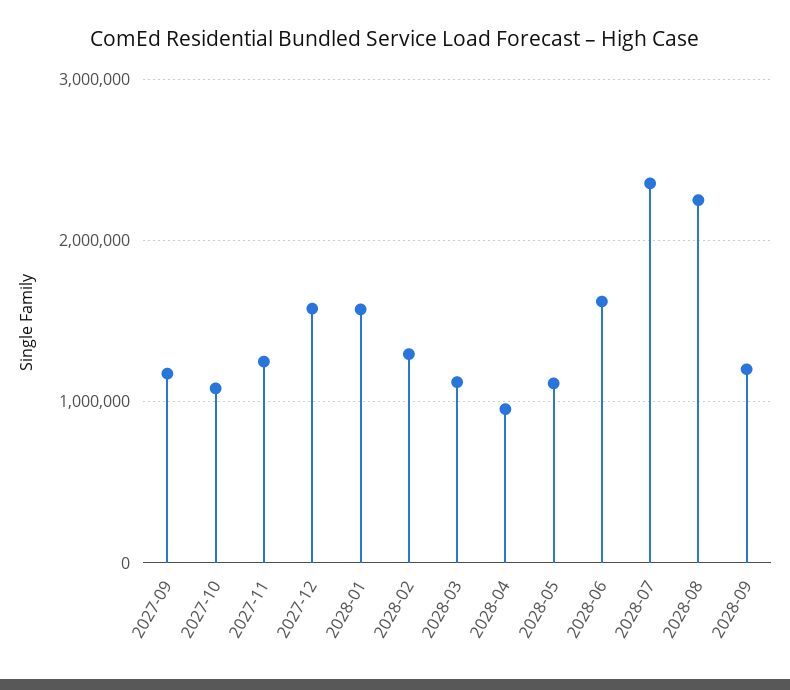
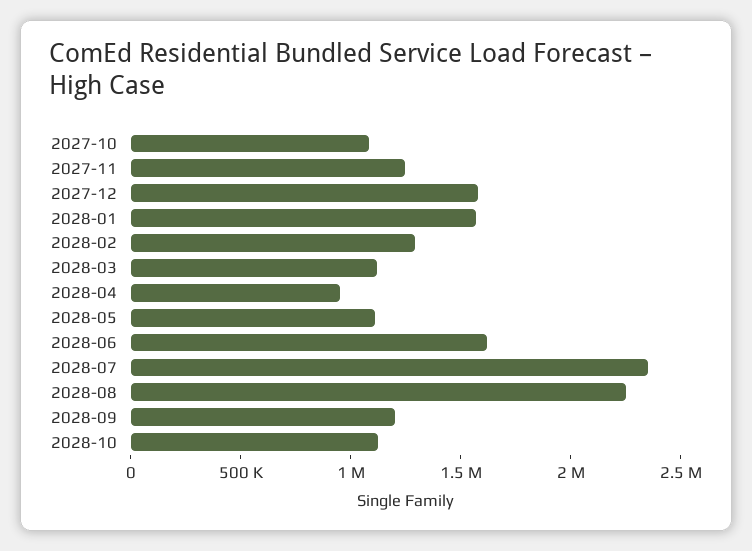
2027-09: 1200000 -> none
2028-10: none -> 1100000

